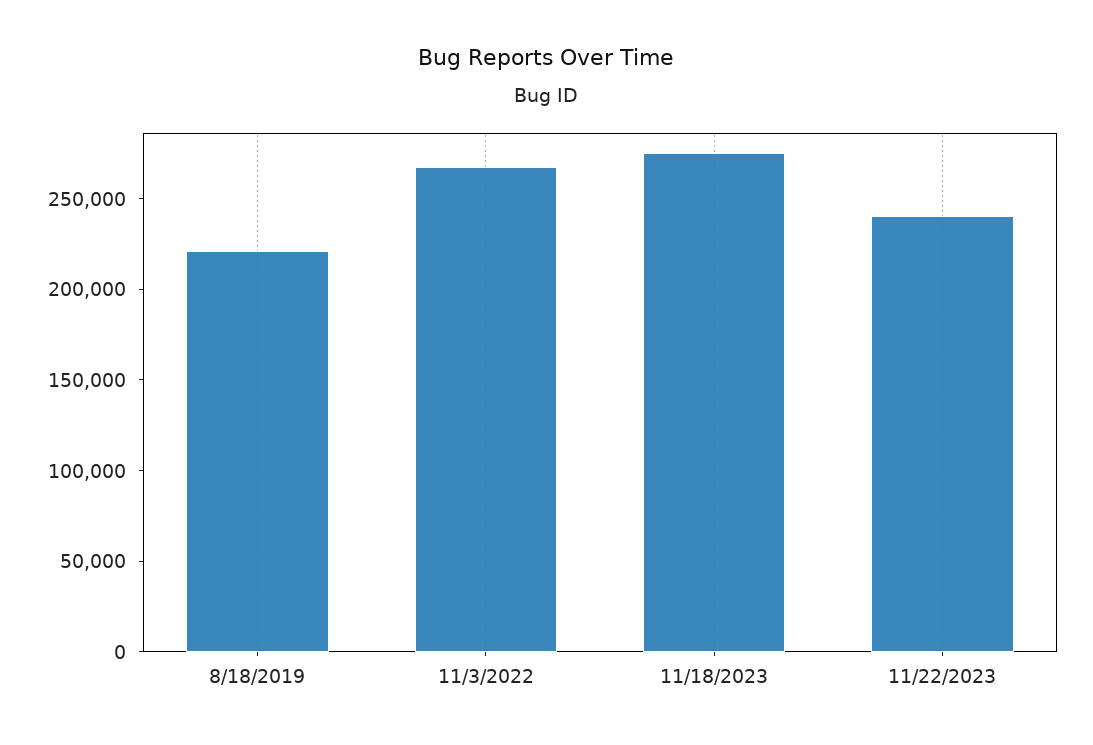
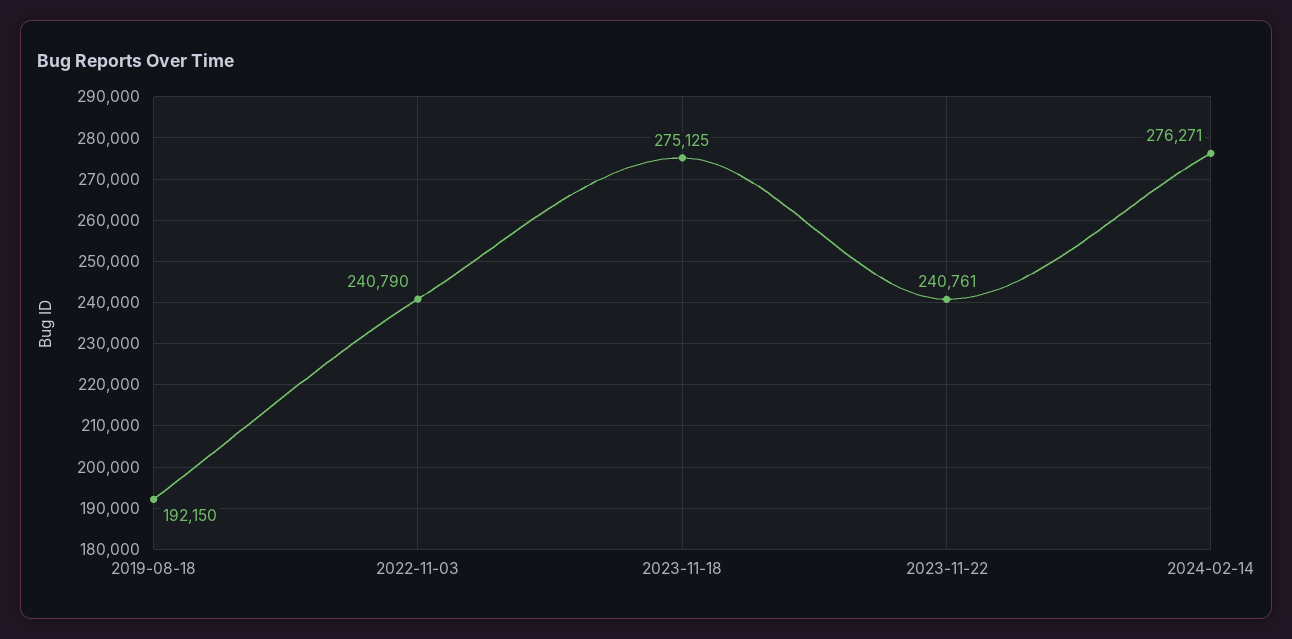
8/18/2019: 220000 -> 192150
11/3/2022: 270000 -> 240790
2024-02-14: none -> 276271

